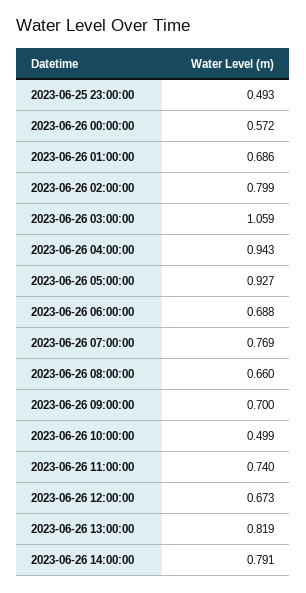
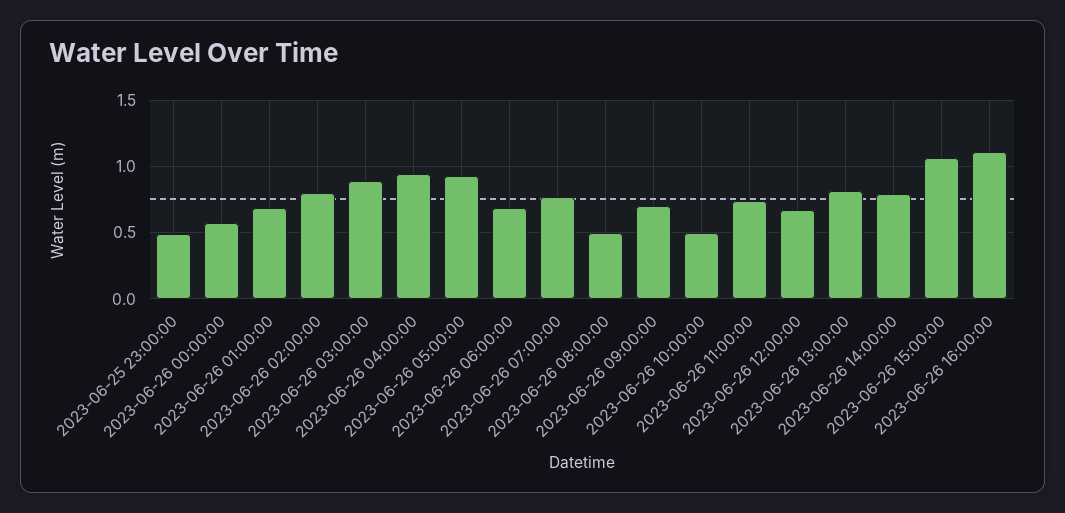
2023-06-26 03:00:00: 1.059 -> 0.9
2023-06-26 08:00:00: 0.66 -> 0.5
2023-06-26 15:00:00: none -> 1.05
2023-06-26 16:00:00: none -> 1.1

